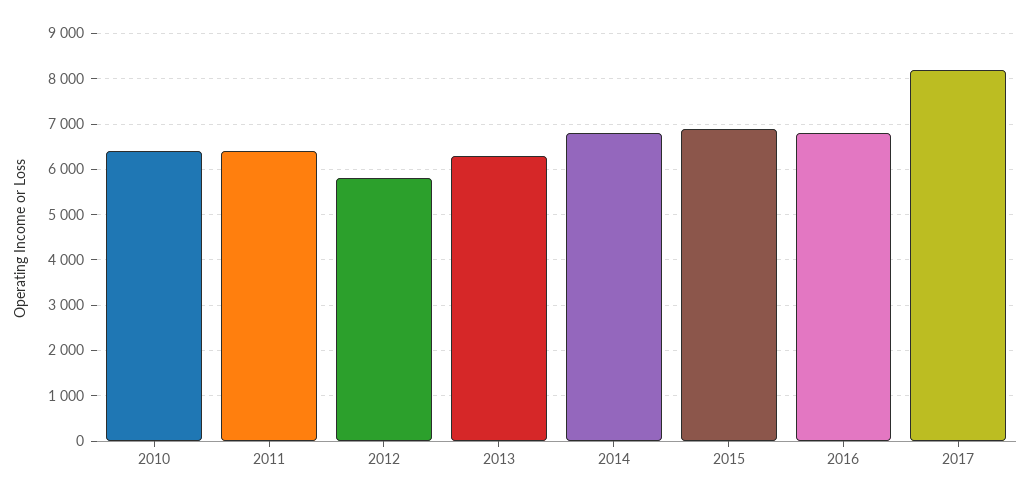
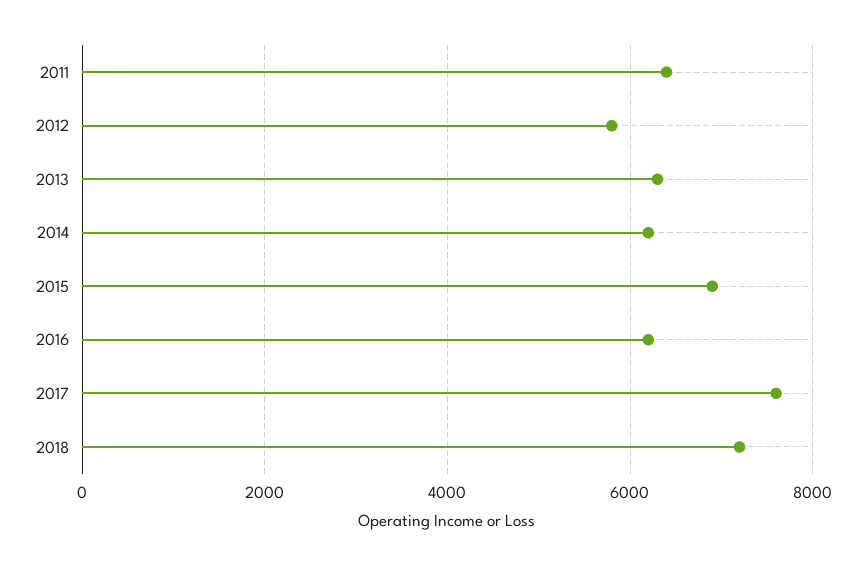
2010: 6400 -> none
2014: 6800 -> 6200
2016: 6800 -> 6200
2017: 8200 -> 7600
2018: none -> 7200

